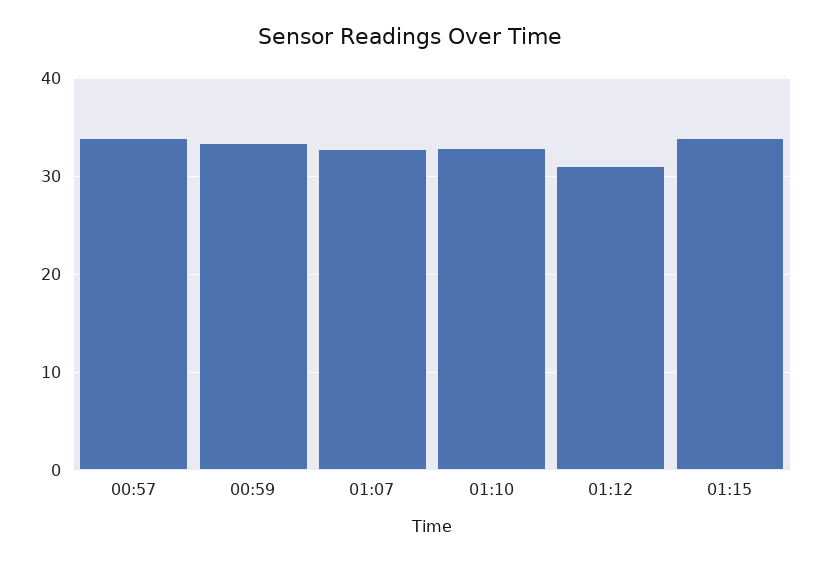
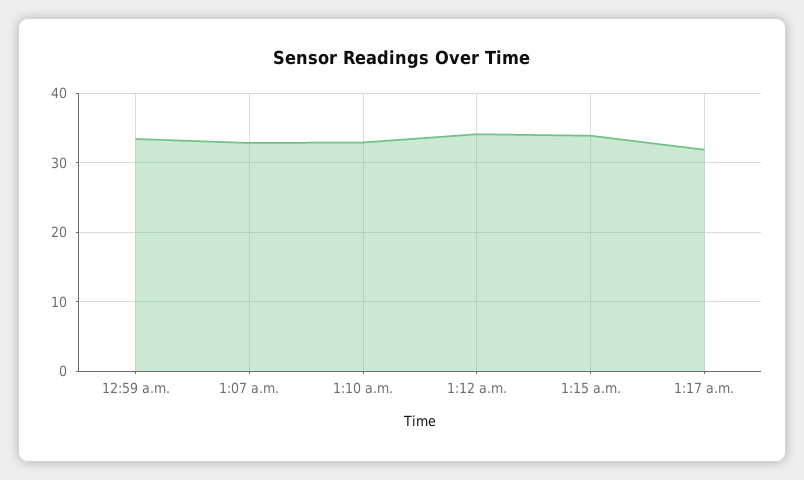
00:57: 34 -> none
01:12: 31 -> 34
1:17 a.m.: none -> 32

